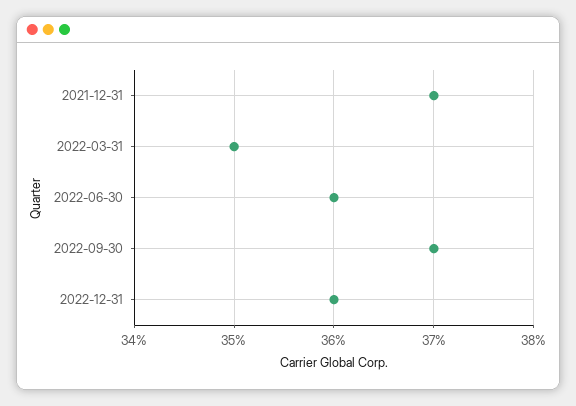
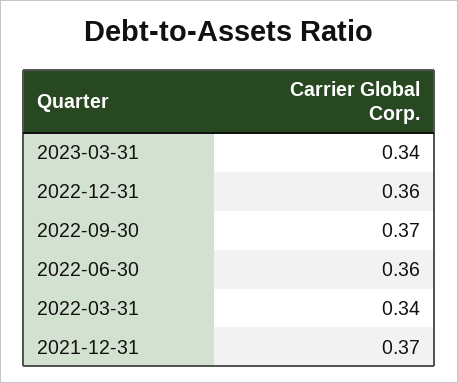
2022-03-31: 0.35 -> 0.34
2023-03-31: none -> 0.34

